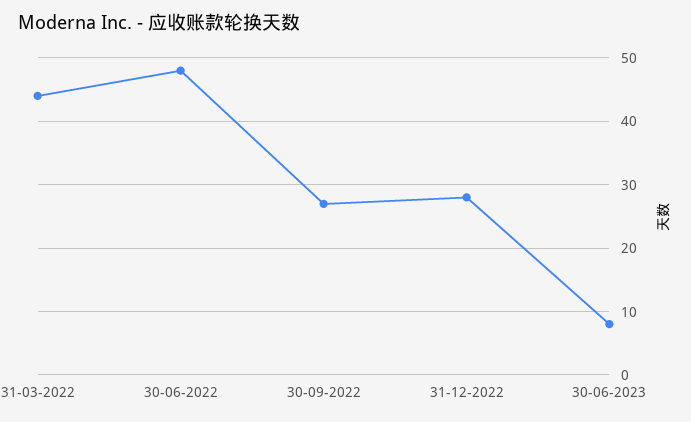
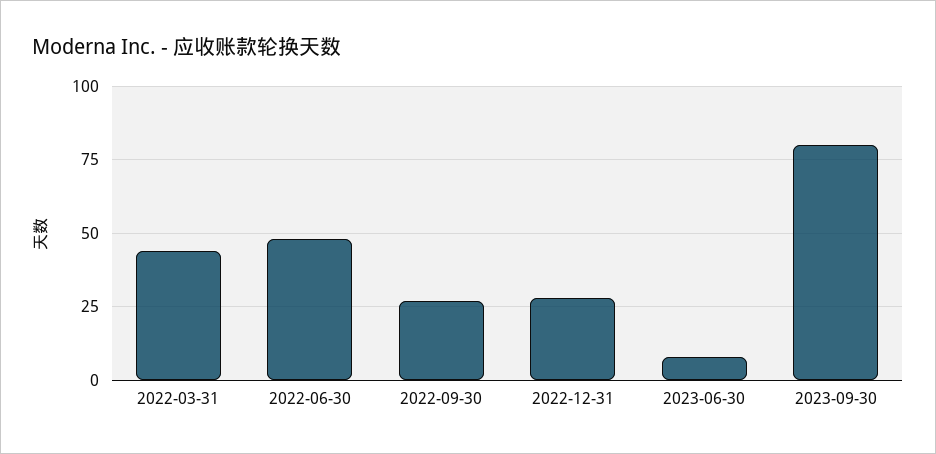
2023-09-30: none -> 80

